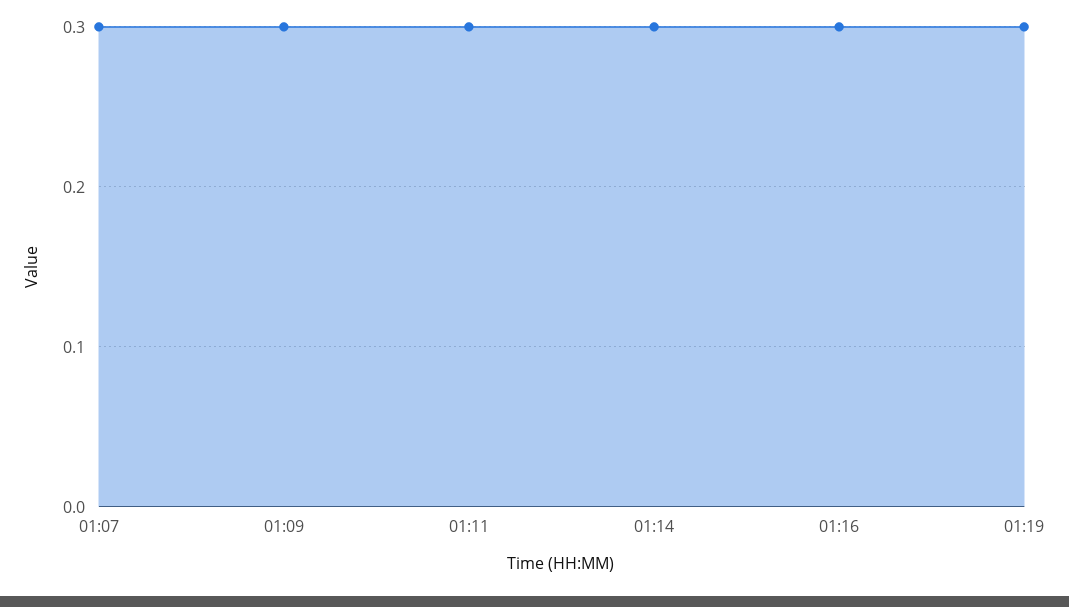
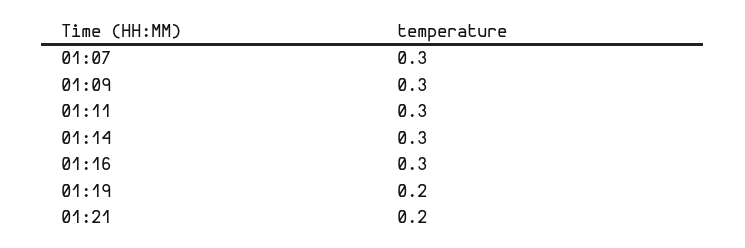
01:19: 0.3 -> 0.2
01:21: none -> 0.2

